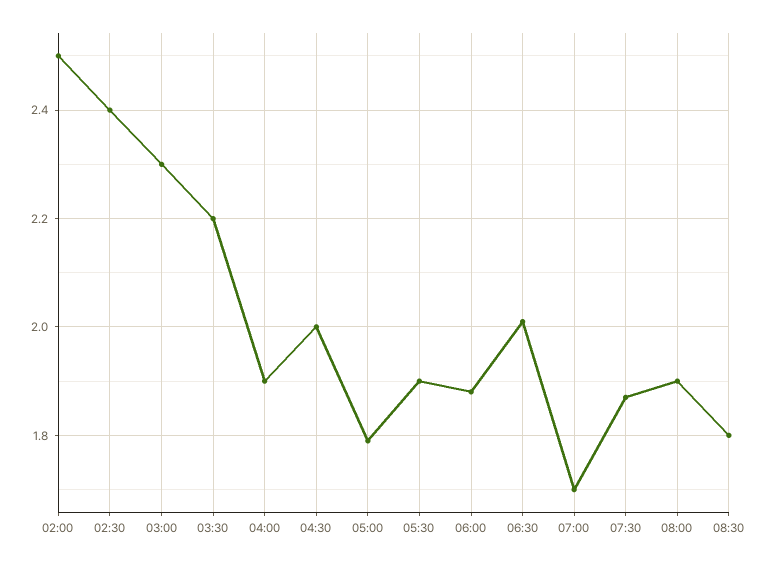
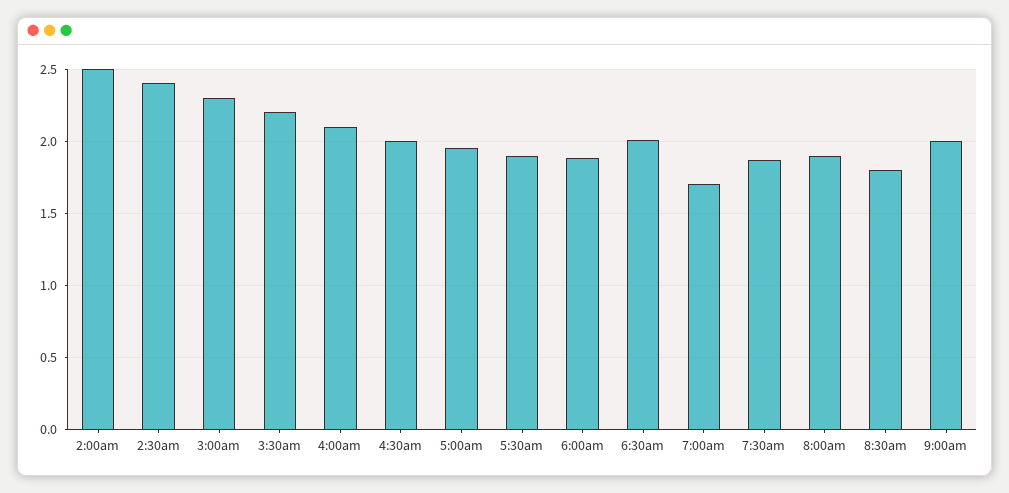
04:00: 1.9 -> 2.1
05:00: 1.8 -> 1.95
9:00am: none -> 2

